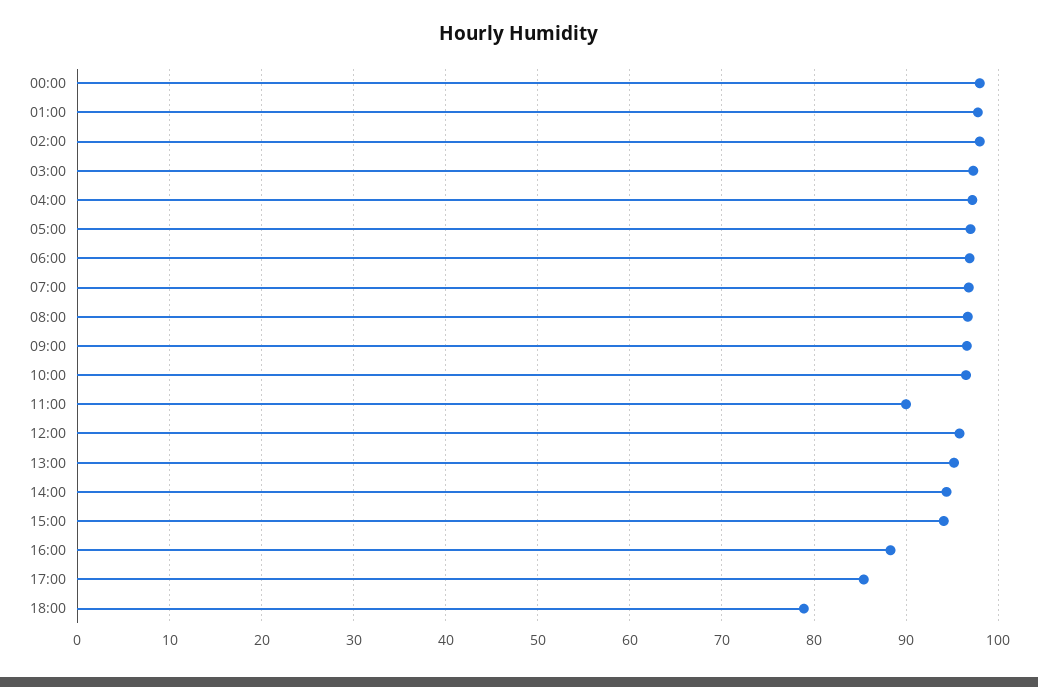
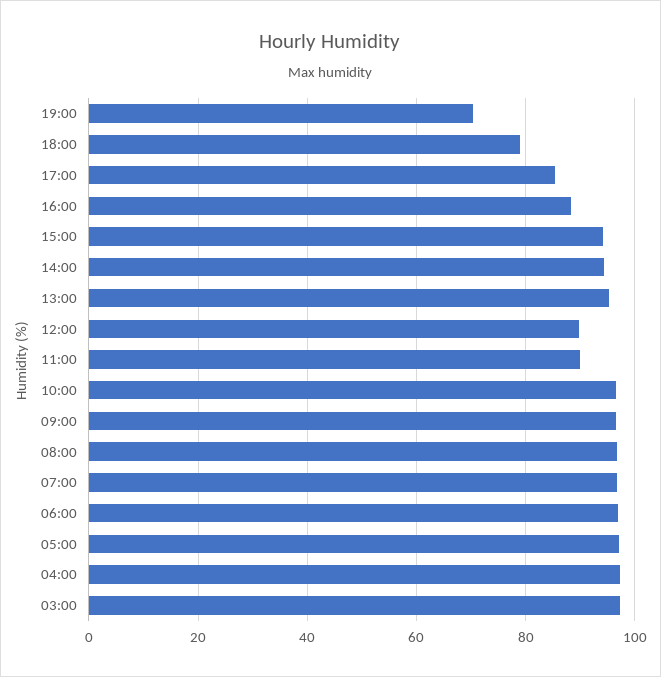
00:00: 98 -> none
01:00: 98 -> none
02:00: 98 -> none
12:00: 96 -> 90
19:00: none -> 70

